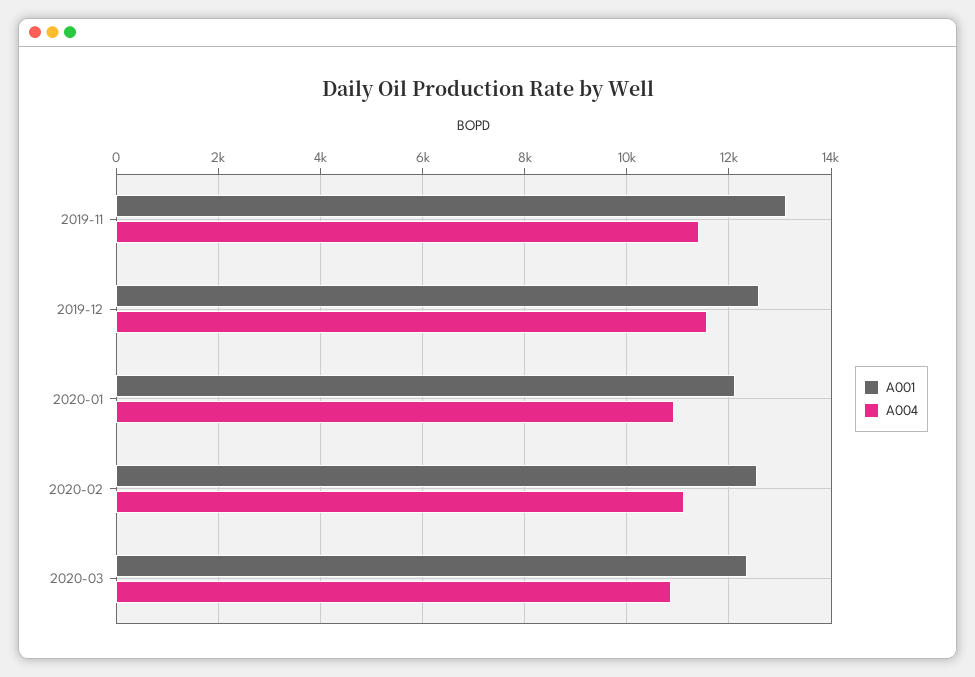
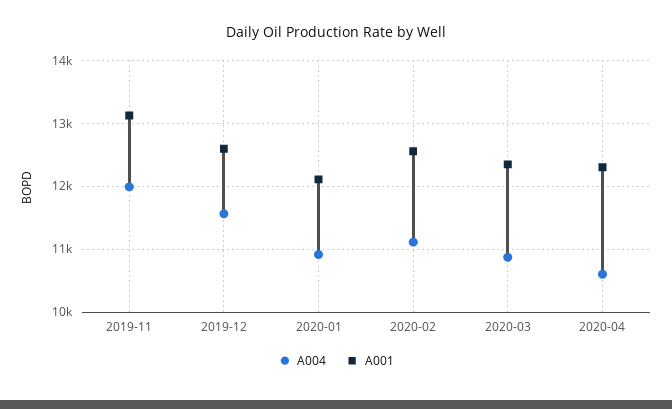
A004, 2019-11: 11400 -> 12000
A004, 2020-04: none -> 10600
A001, 2020-04: none -> 12300

